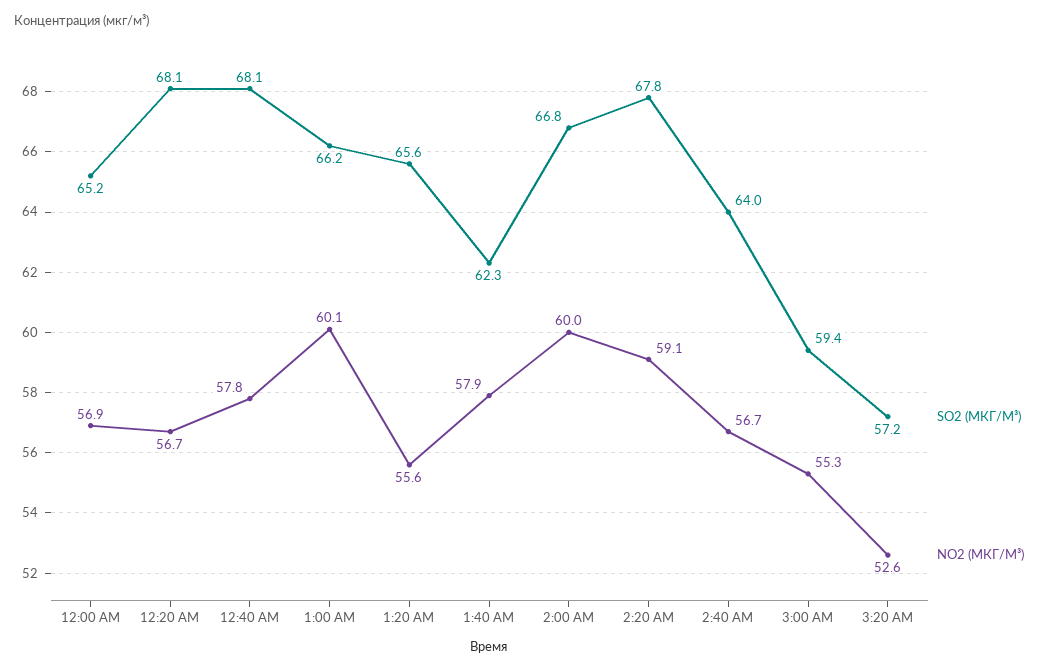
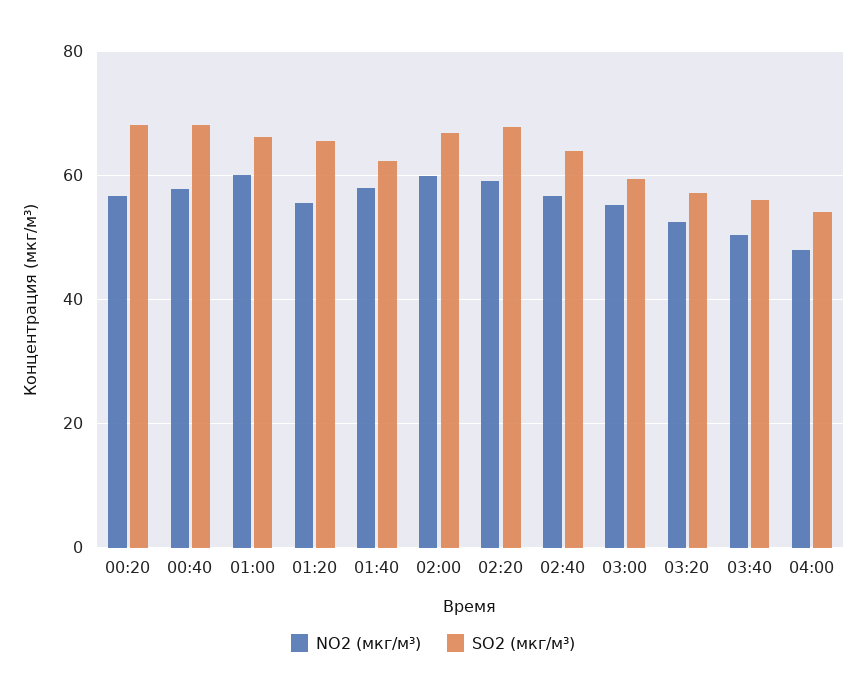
SO2 (МКГ/М³), 12:00 AM: 65.2 -> none
NO2 (МКГ/М³), 12:00 AM: 56.9 -> none
NO2 (МКГ/М³), 03:40: none -> 50
SO2 (МКГ/М³), 03:40: none -> 56
NO2 (МКГ/М³), 04:00: none -> 48
SO2 (МКГ/М³), 04:00: none -> 54

